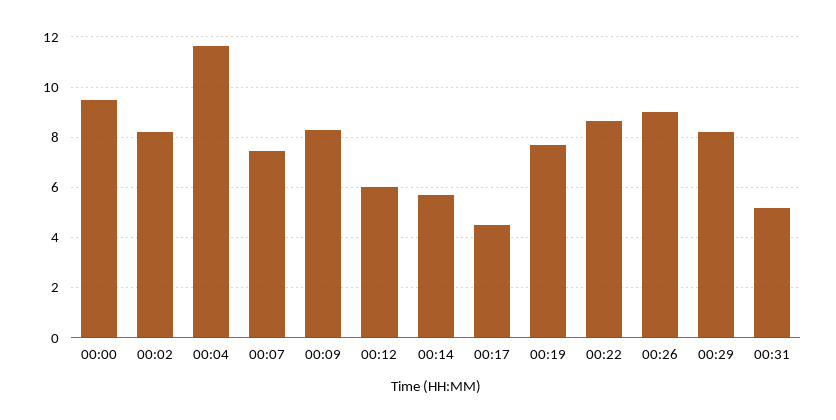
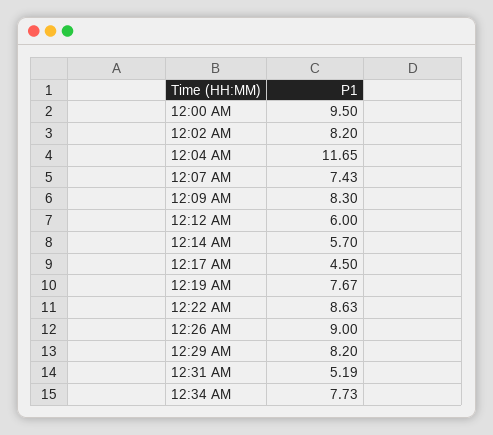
12:34 AM: none -> 7.73

